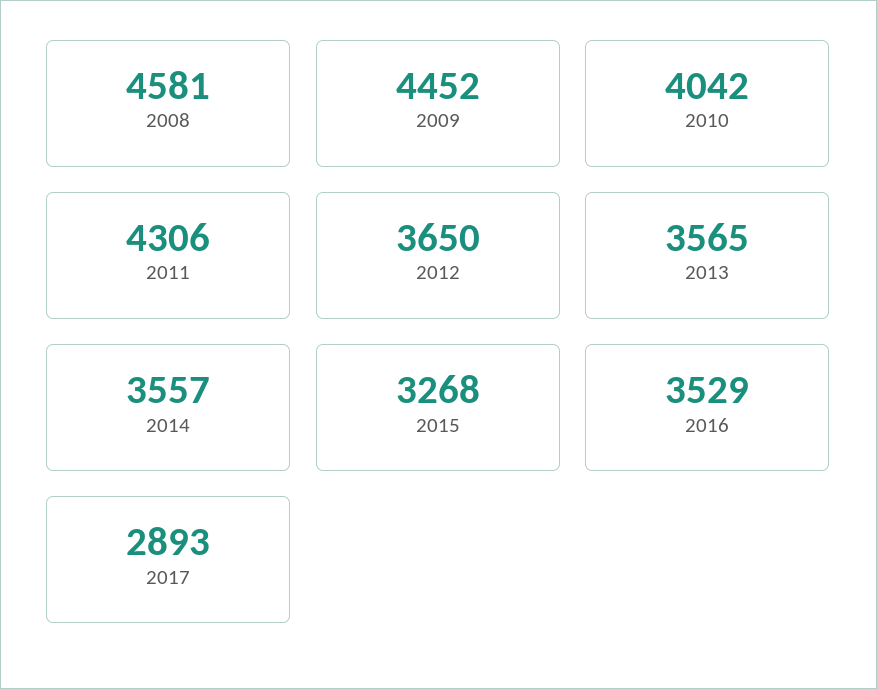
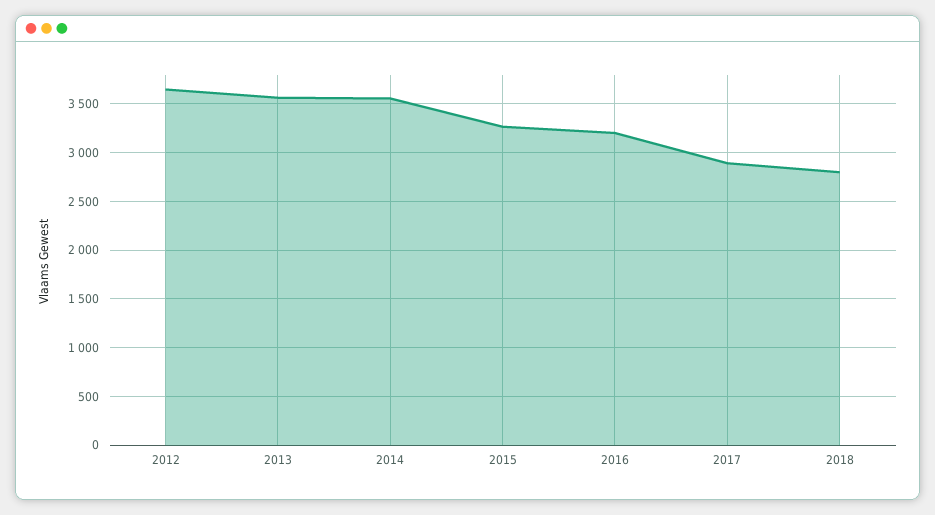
2008: 4581 -> none
2009: 4452 -> none
2010: 4042 -> none
2011: 4306 -> none
2016: 3529 -> 3200
2018: none -> 2800

